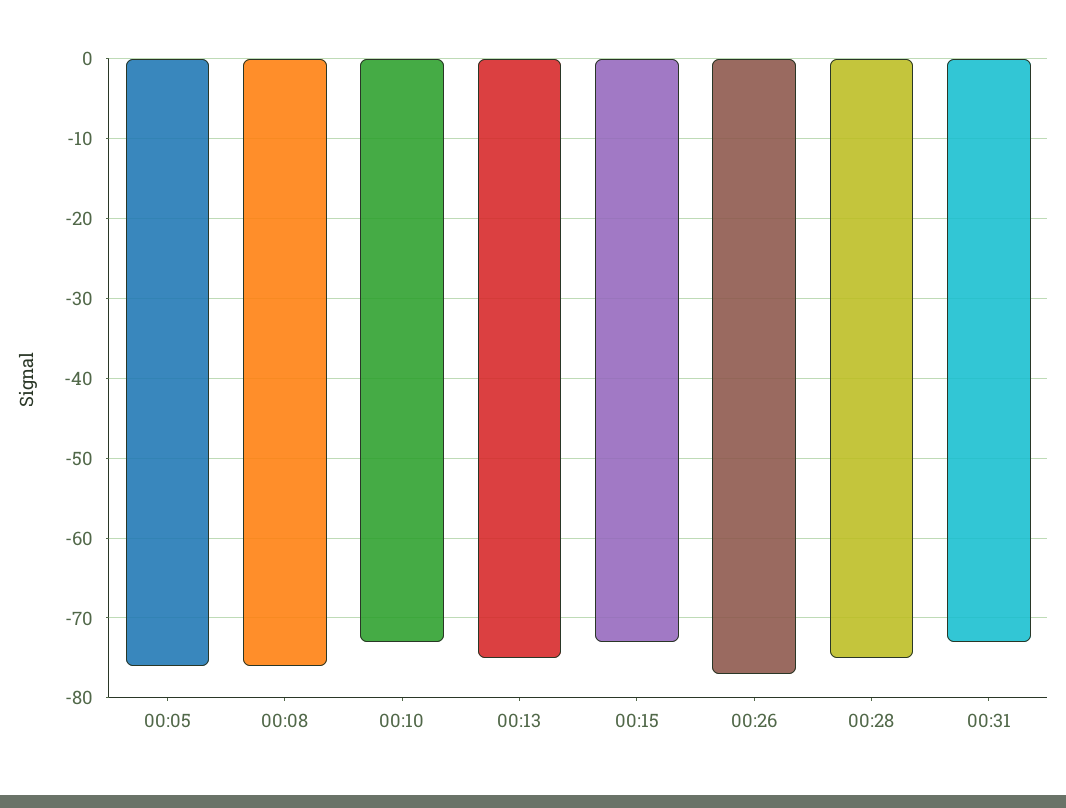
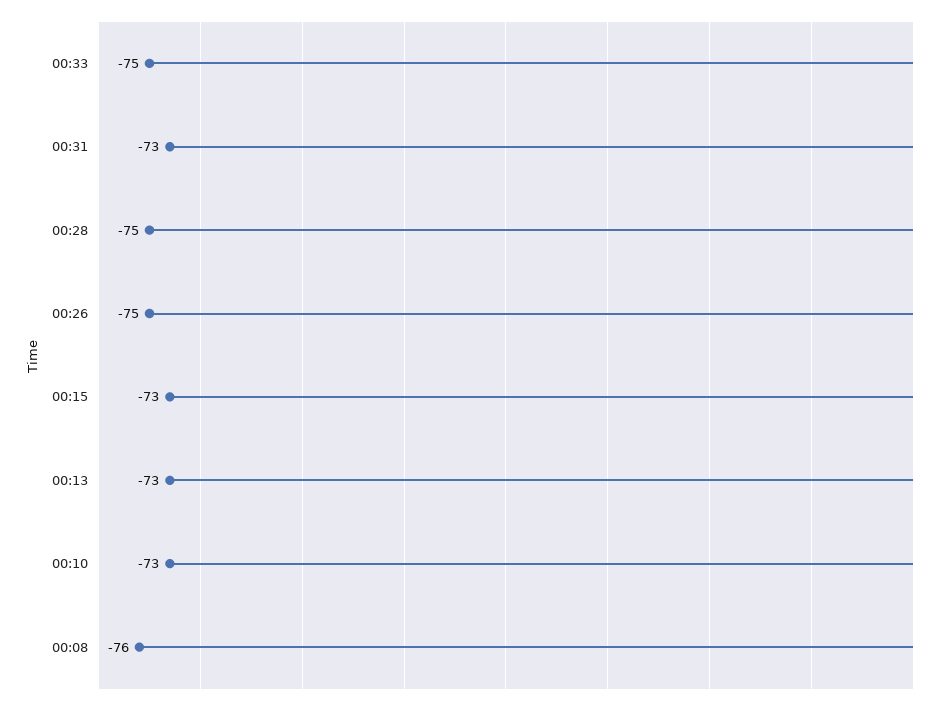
00:05: -76 -> none
00:13: -75 -> -73
00:26: -77 -> -75
00:33: none -> -75

